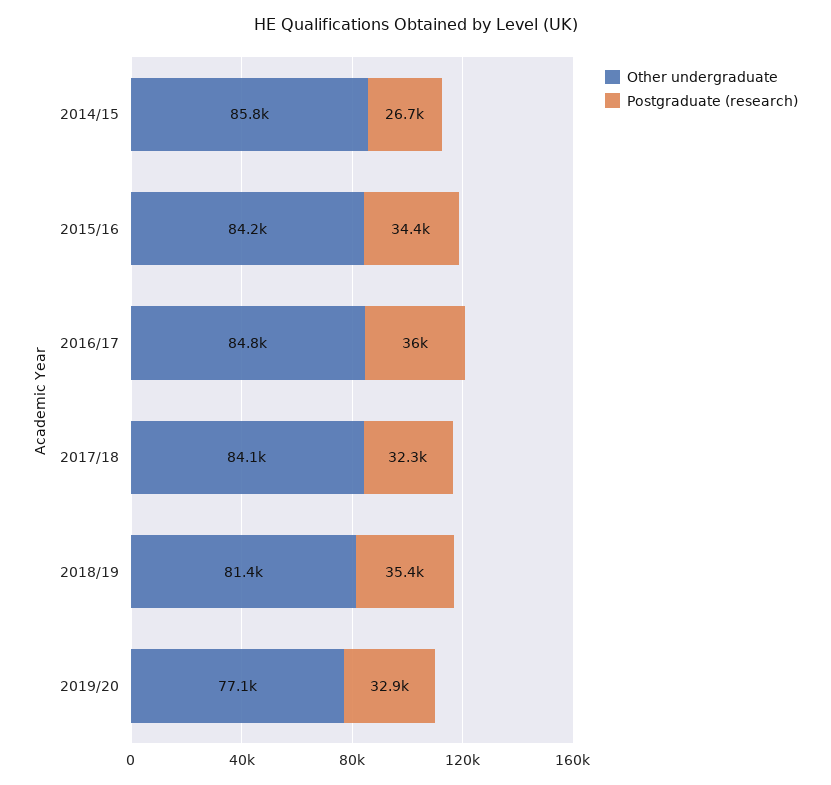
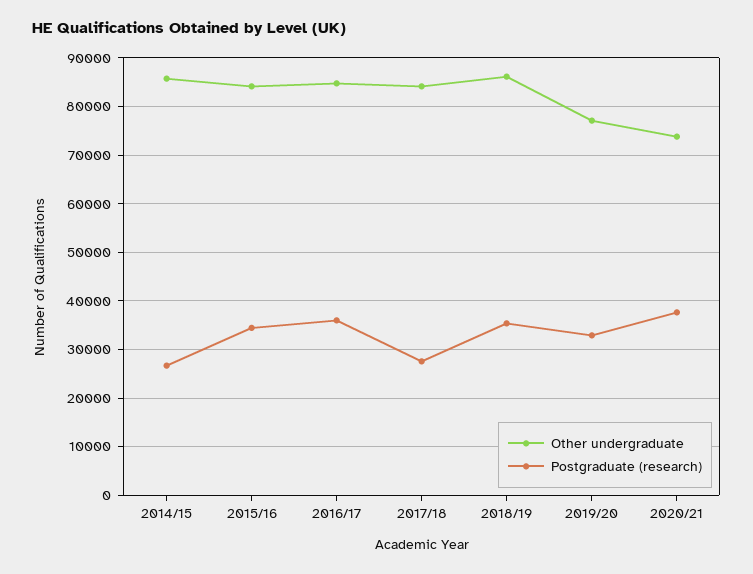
Postgraduate (research), 2017/18: 32300 -> 28000
Other undergraduate, 2018/19: 81400 -> 86000
Other undergraduate, 2020/21: none -> 74000
Postgraduate (research), 2020/21: none -> 38000

